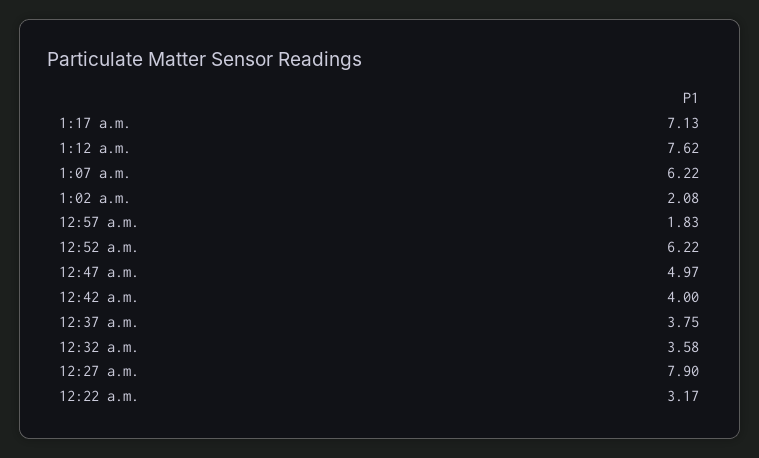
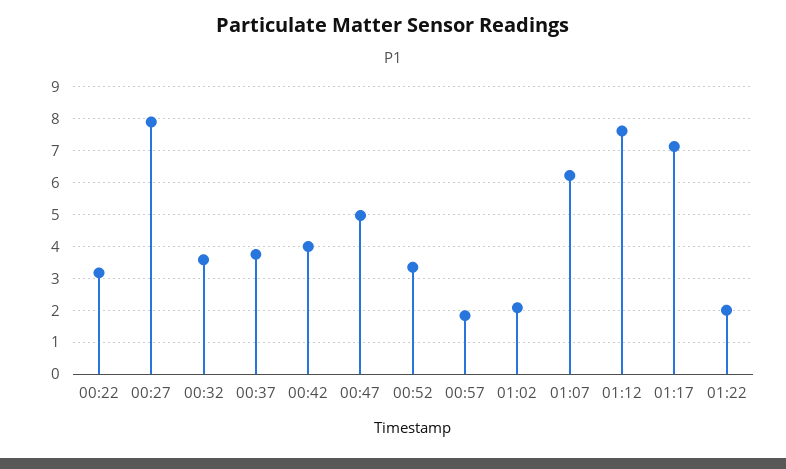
12:52 a.m.: 6.22 -> 3.4
01:22: none -> 2

